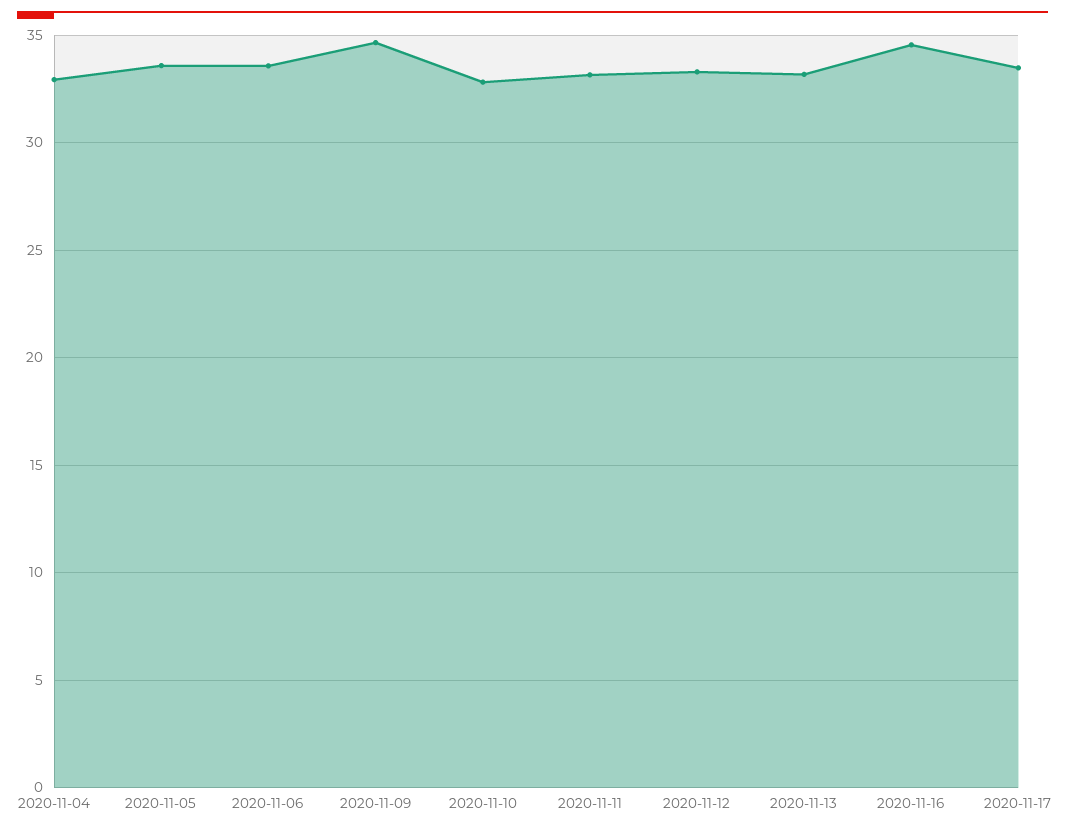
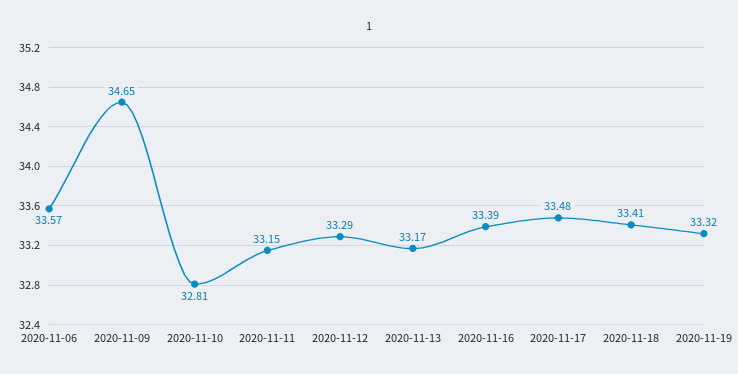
2020-11-04: 33 -> none
2020-11-05: 33.5 -> none
2020-11-16: 34.5 -> 33.39
2020-11-18: none -> 33.41
2020-11-19: none -> 33.32

